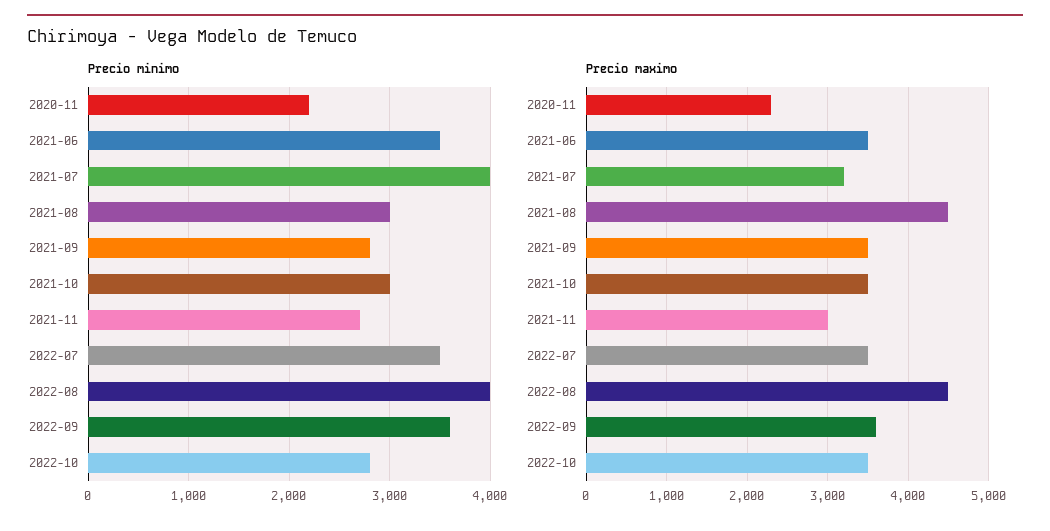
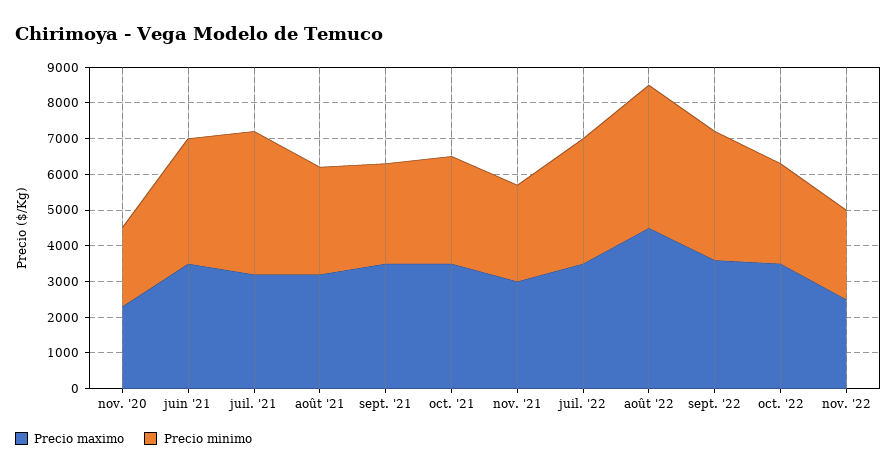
Precio maximo, 2021-08: 4500 -> 3250
Precio maximo, nov. '22: none -> 2500
Precio minimo, nov. '22: none -> 2500

